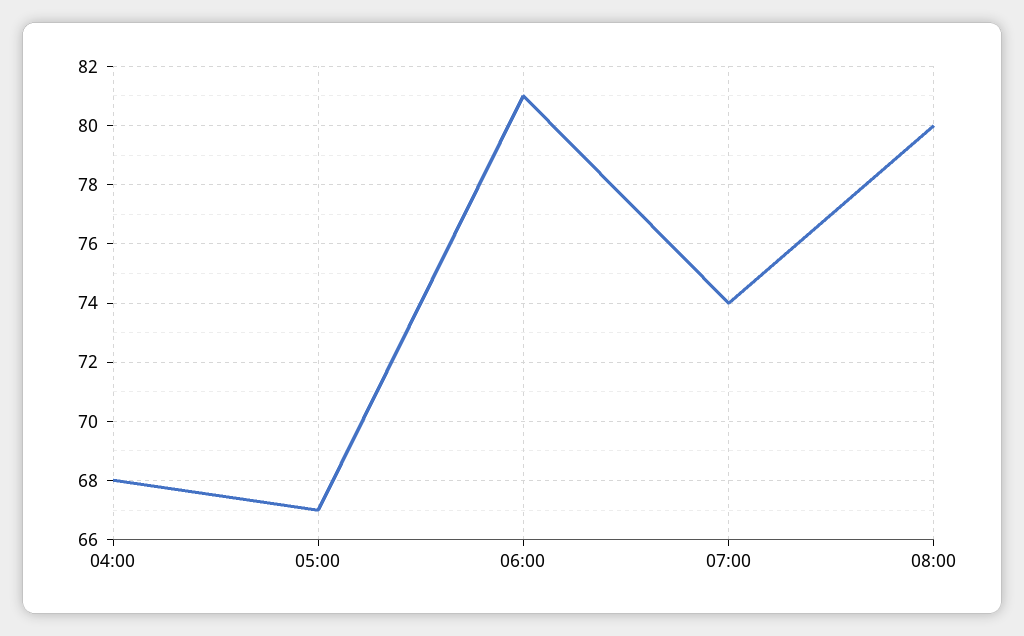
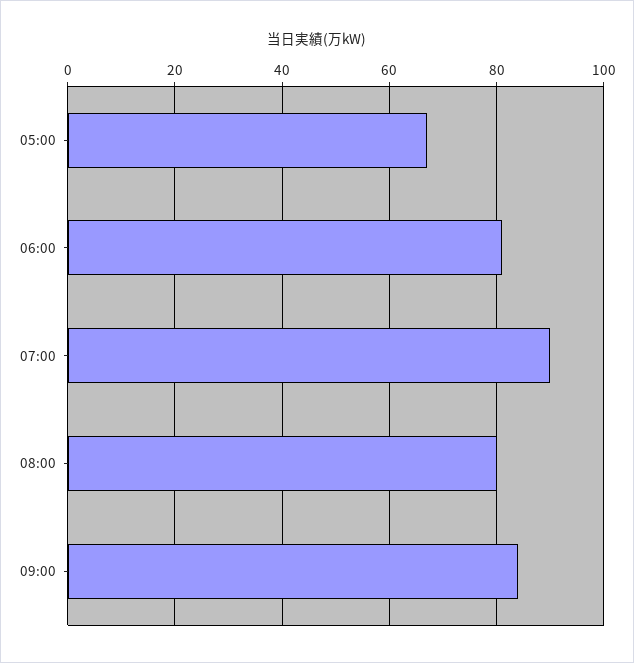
04:00: 68 -> none
07:00: 74 -> 90
09:00: none -> 85

